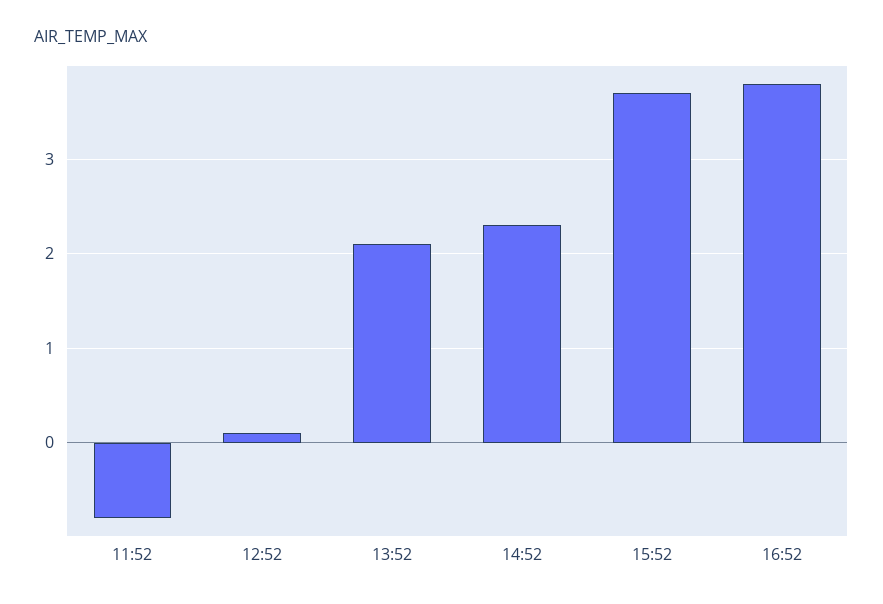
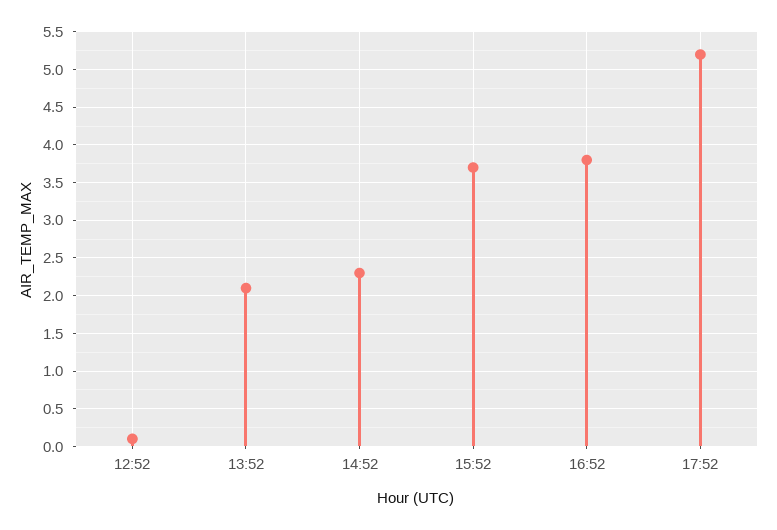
11:52: -0.8 -> none
17:52: none -> 5.2

